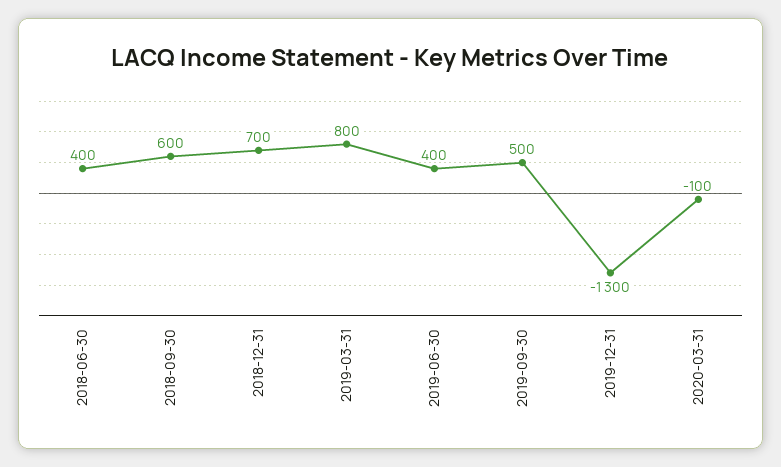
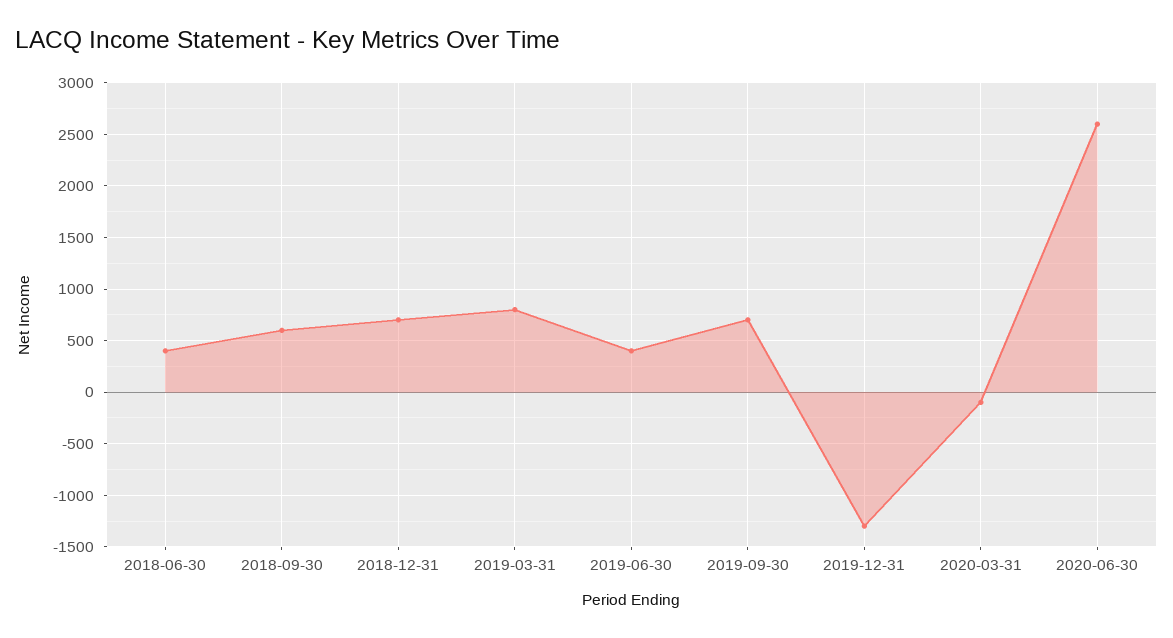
2019-09-30: 500 -> 700
2020-06-30: none -> 2600

